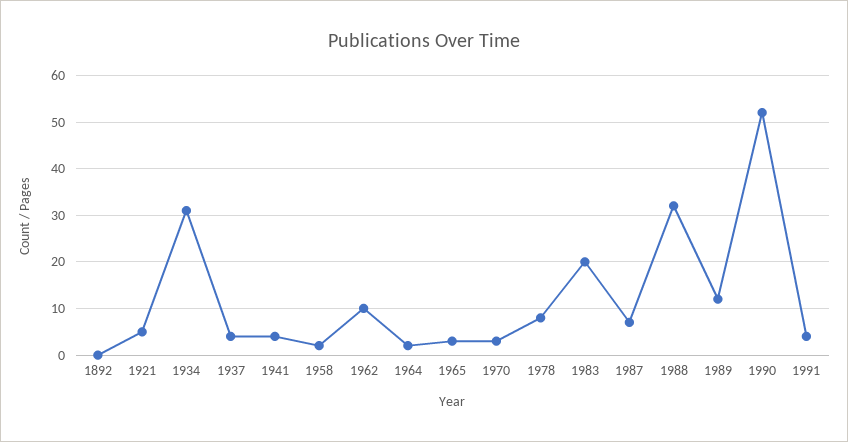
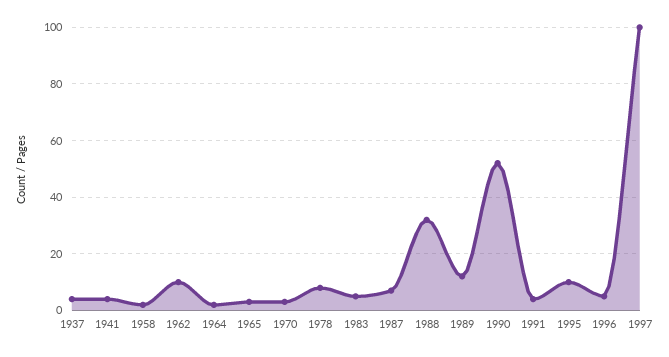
1892: 0 -> none
1921: 5 -> none
1934: 30 -> none
1983: 20 -> 5
1995: none -> 10
1996: none -> 5
1997: none -> 100

